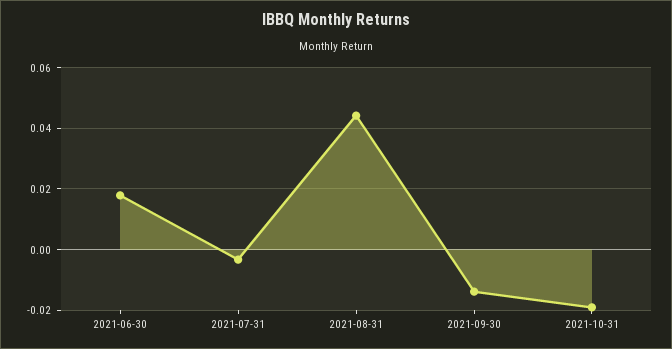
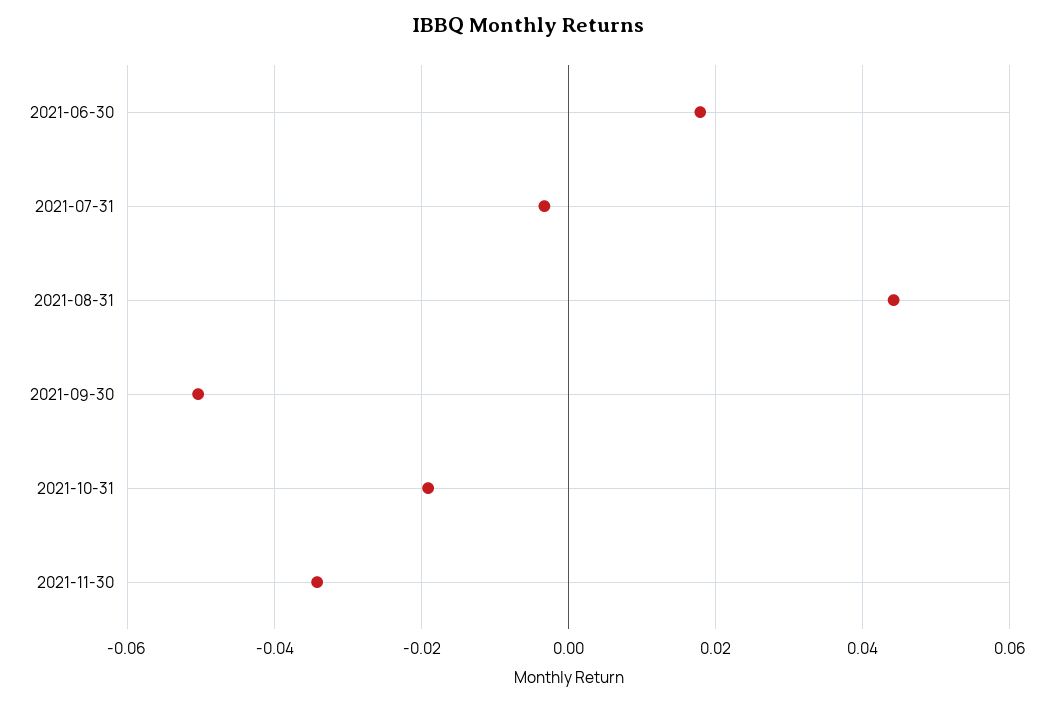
2021-09-30: -0.014 -> -0.05
2021-11-30: none -> -0.034

